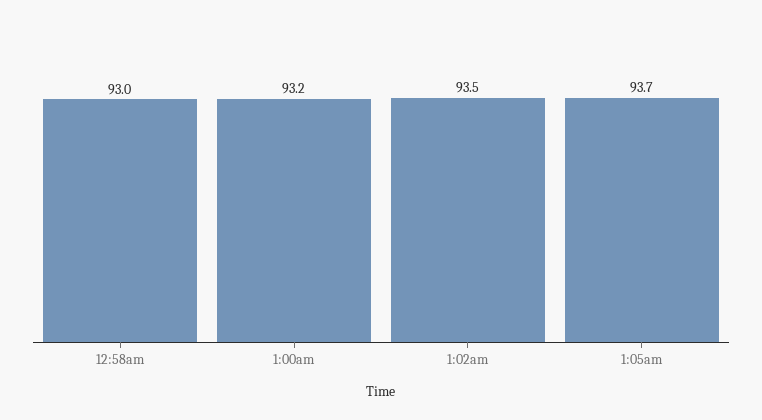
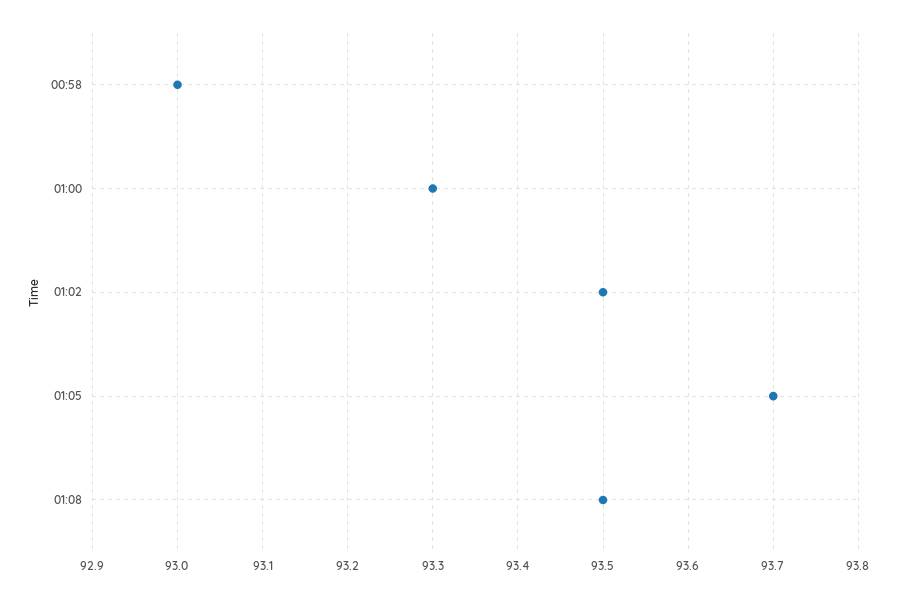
1:00am: 93.2 -> 93.3
01:08: none -> 93.5

